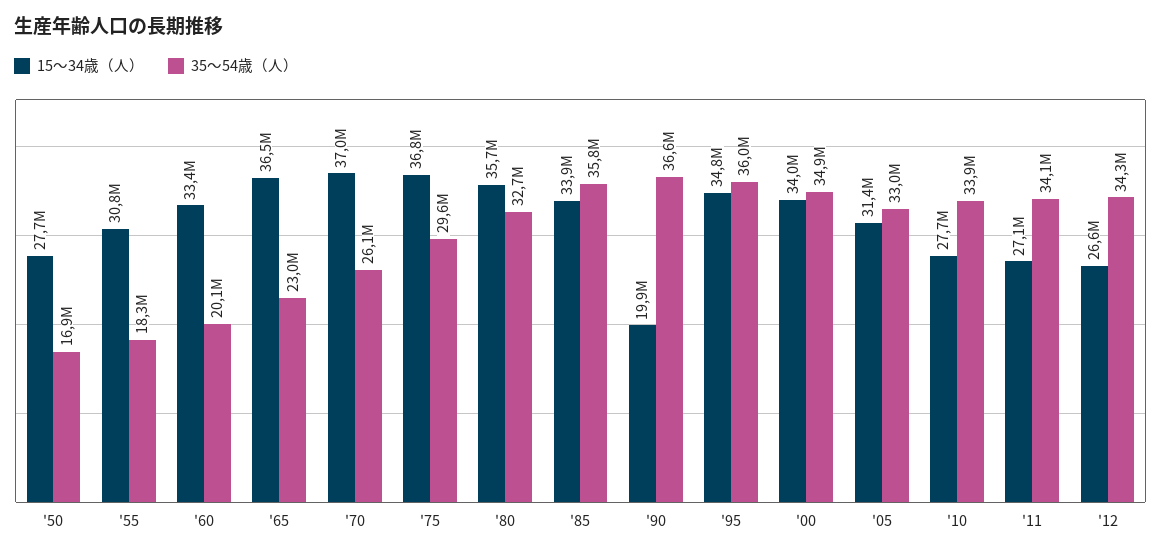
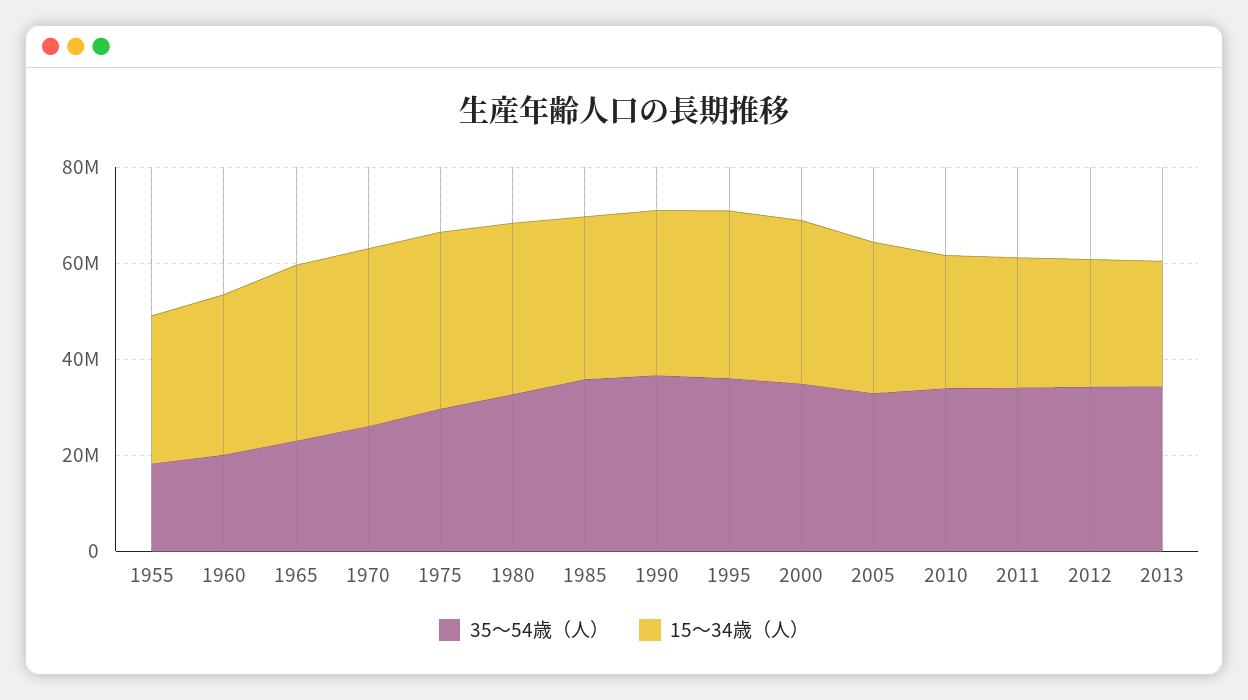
15～34歳（人）, '50: 27700000 -> none
35～54歳（人）, '50: 16900000 -> none
15～34歳（人）, '90: 19900000 -> 35000000
35～54歳（人）, 2013: none -> 35000000
15～34歳（人）, 2013: none -> 25000000

